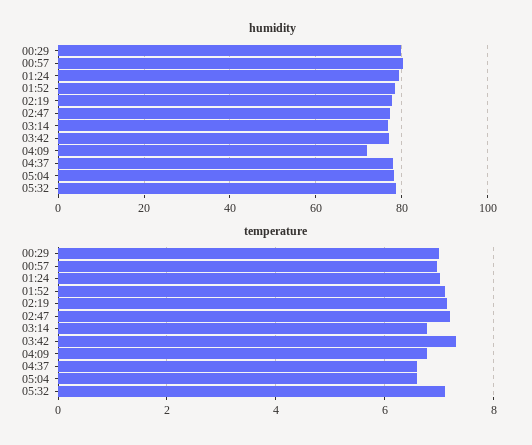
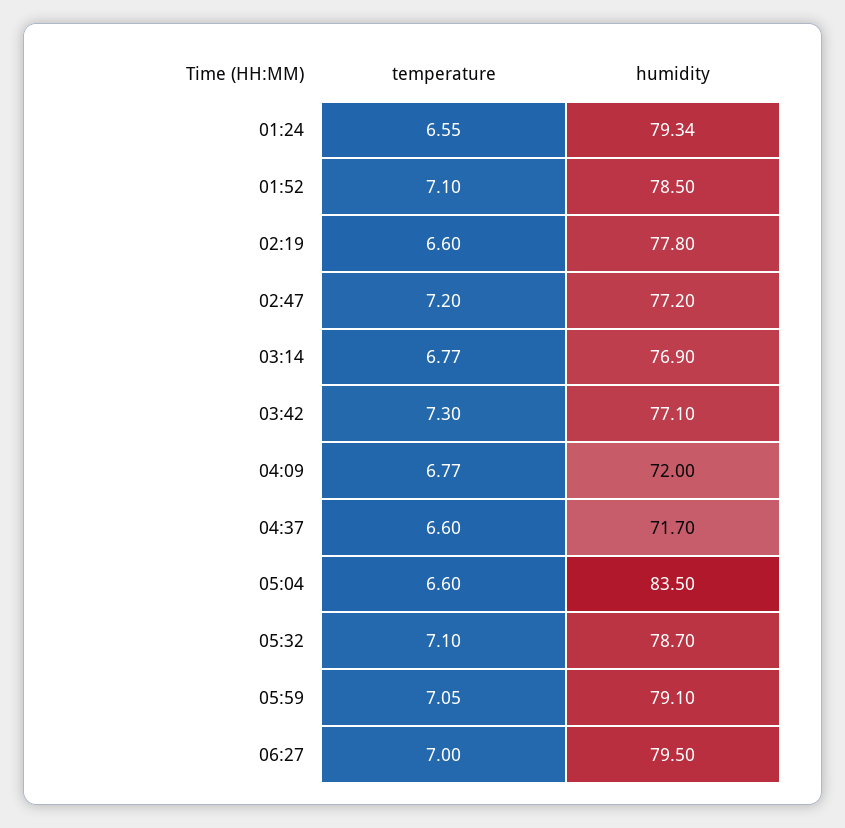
humidity, 00:29: 80 -> none
humidity, 00:57: 80 -> none
humidity, 04:37: 78 -> 71.7
humidity, 05:04: 78 -> 83.5
temperature, 00:29: 7 -> none
temperature, 00:57: 7 -> none
temperature, 01:24: 7 -> 6.55
temperature, 02:19: 7.2 -> 6.6
temperature, 05:59: none -> 7.05
humidity, 05:59: none -> 79.1
temperature, 06:27: none -> 7
humidity, 06:27: none -> 79.5

